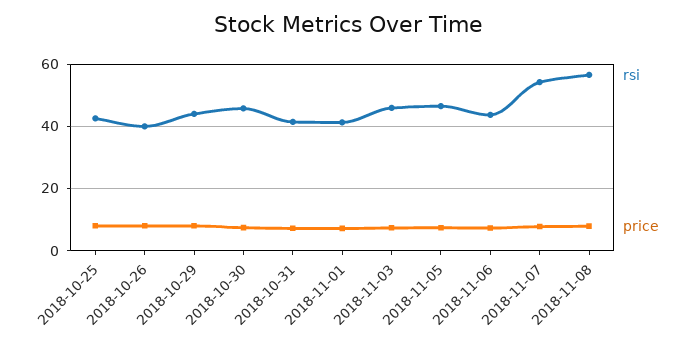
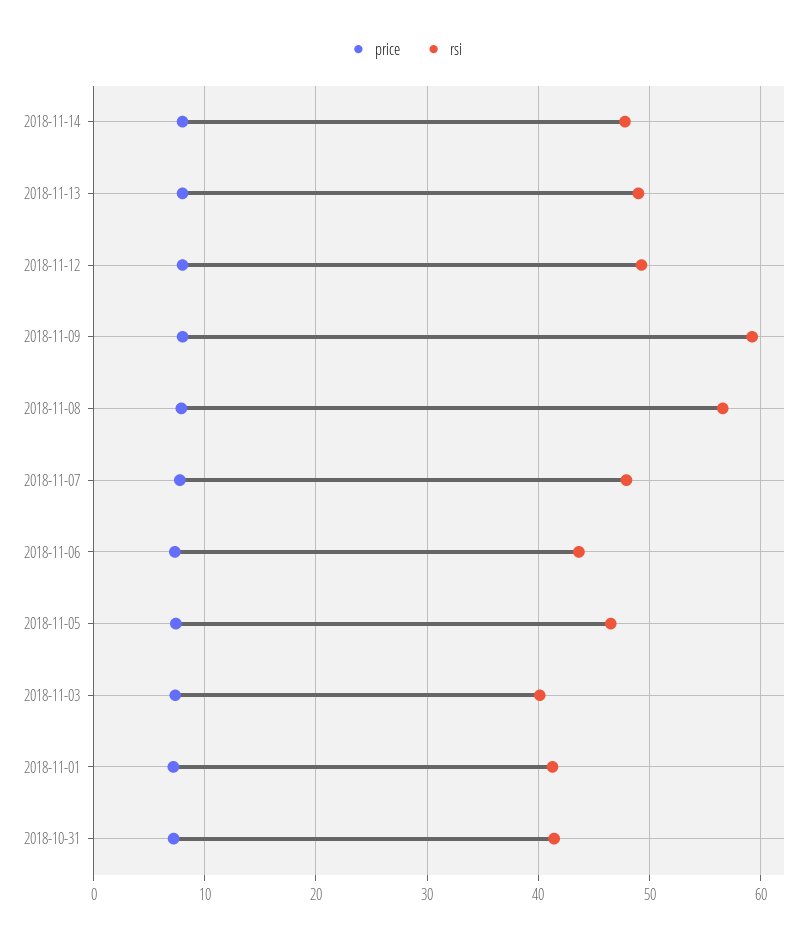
rsi, 2018-10-25: 42 -> none
price, 2018-10-25: 8 -> none
rsi, 2018-10-26: 40 -> none
price, 2018-10-26: 8 -> none
rsi, 2018-10-29: 44 -> none
price, 2018-10-29: 8 -> none
rsi, 2018-10-30: 46 -> none
price, 2018-10-30: 8 -> none
rsi, 2018-11-03: 46 -> 40
rsi, 2018-11-07: 54 -> 48
price, 2018-11-14: none -> 8
rsi, 2018-11-14: none -> 48
price, 2018-11-13: none -> 8
rsi, 2018-11-13: none -> 49
price, 2018-11-12: none -> 8
rsi, 2018-11-12: none -> 49
price, 2018-11-09: none -> 8
rsi, 2018-11-09: none -> 59

